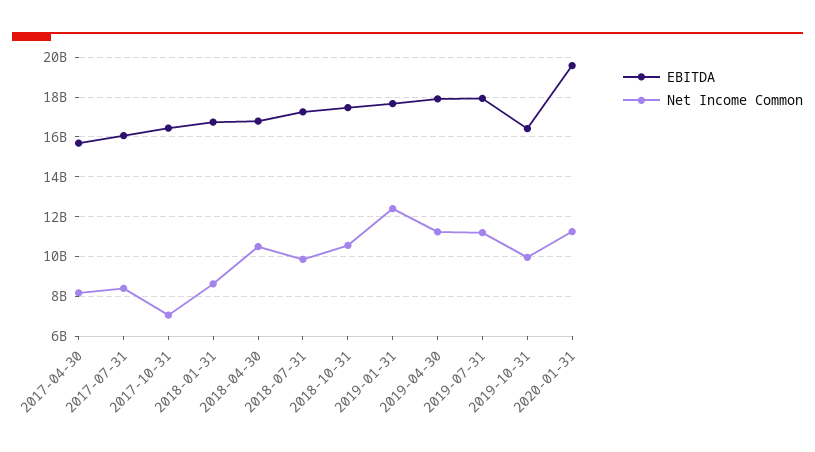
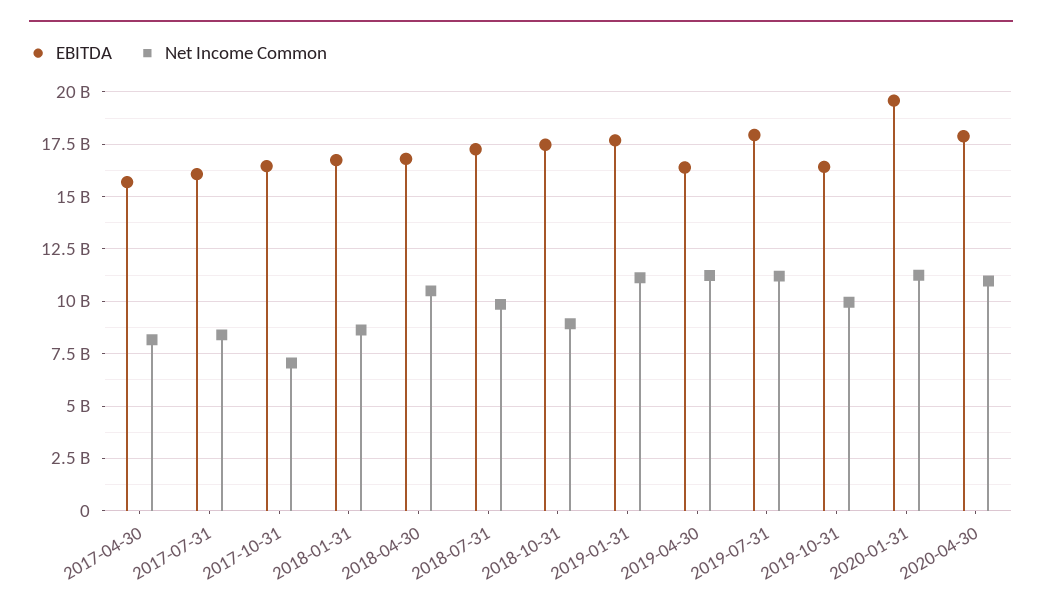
Net Income Common, 2018-10-31: 10500000000 -> 9000000000
Net Income Common, 2019-01-31: 12500000000 -> 11000000000
EBITDA, 2019-04-30: 18000000000 -> 16500000000
EBITDA, 2020-04-30: none -> 18000000000
Net Income Common, 2020-04-30: none -> 11000000000

